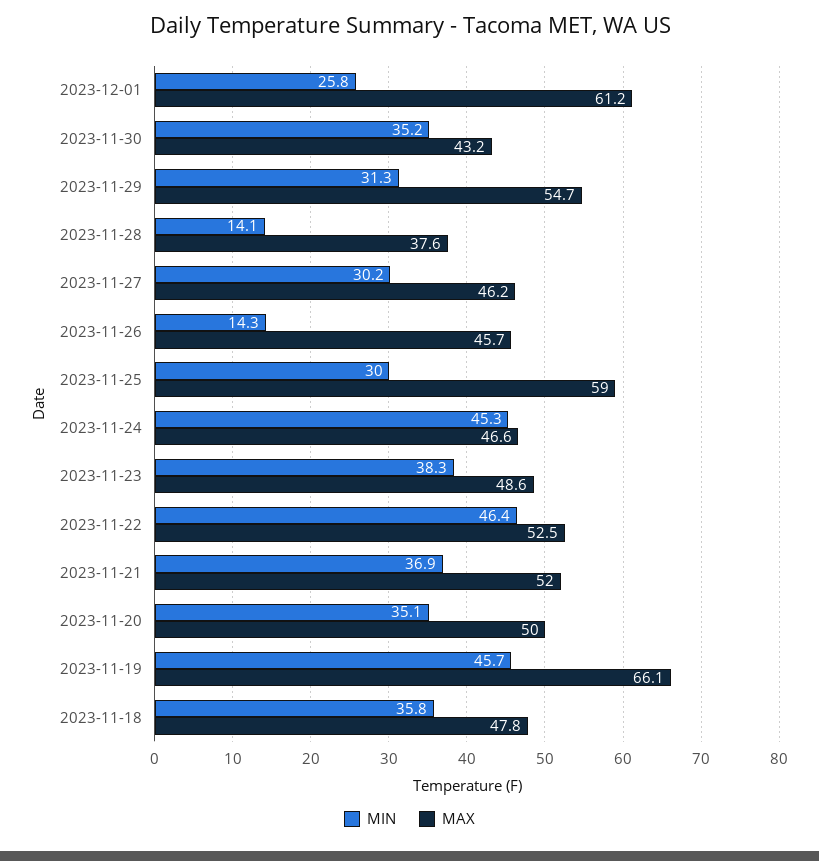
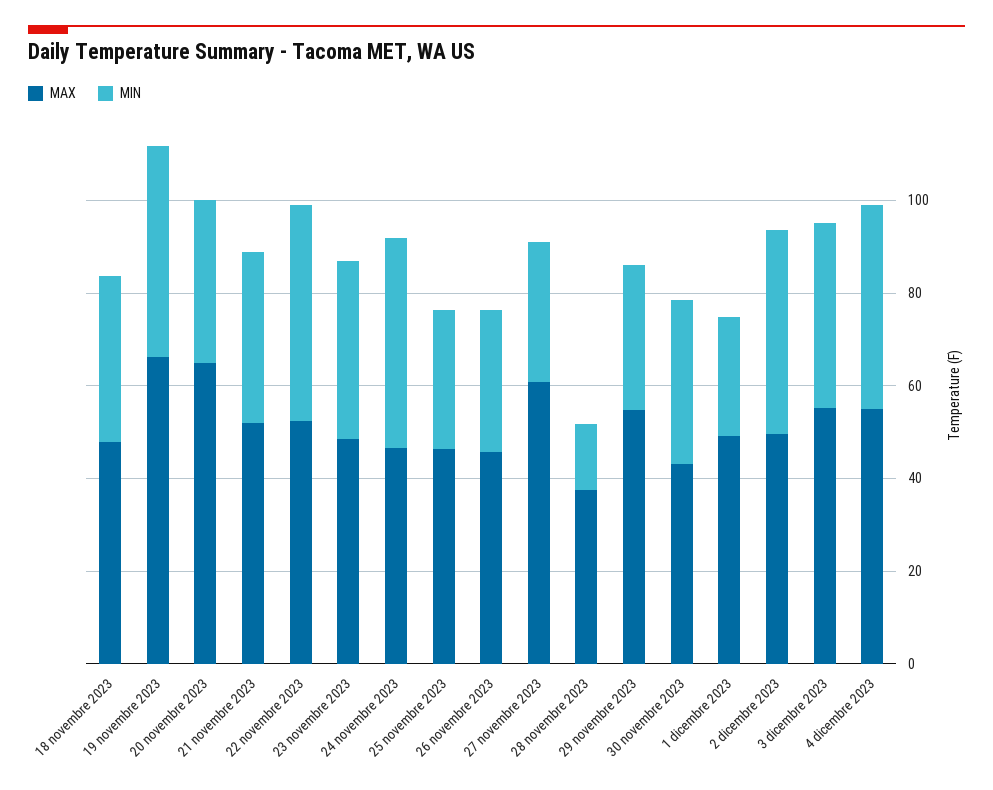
MAX, 2023-12-01: 61.2 -> 50
MAX, 2023-11-27: 46.2 -> 60
MIN, 2023-11-26: 14.3 -> 30
MAX, 2023-11-25: 59 -> 45
MAX, 2023-11-20: 50 -> 65
MAX, 2 dicembre 2023: none -> 50
MIN, 2 dicembre 2023: none -> 45
MAX, 3 dicembre 2023: none -> 55
MIN, 3 dicembre 2023: none -> 40
MAX, 4 dicembre 2023: none -> 55
MIN, 4 dicembre 2023: none -> 45

